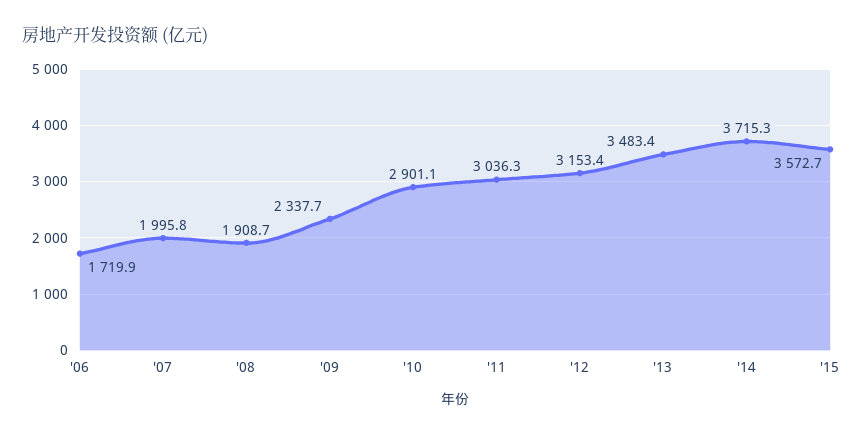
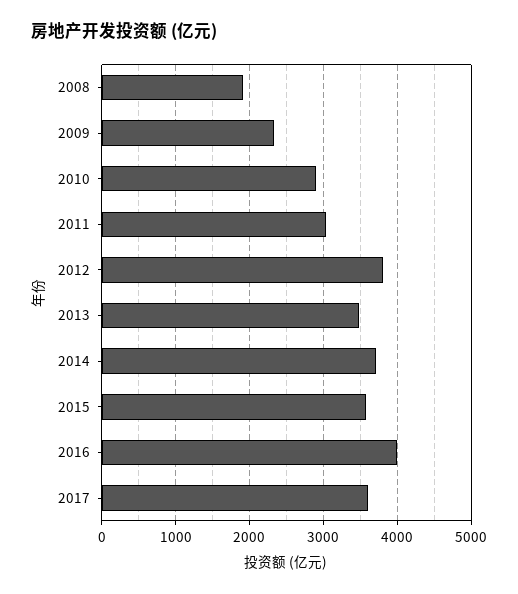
'06: 1719.9 -> none
'07: 1995.8 -> none
'12: 3153.4 -> 3800
2016: none -> 4000
2017: none -> 3600

